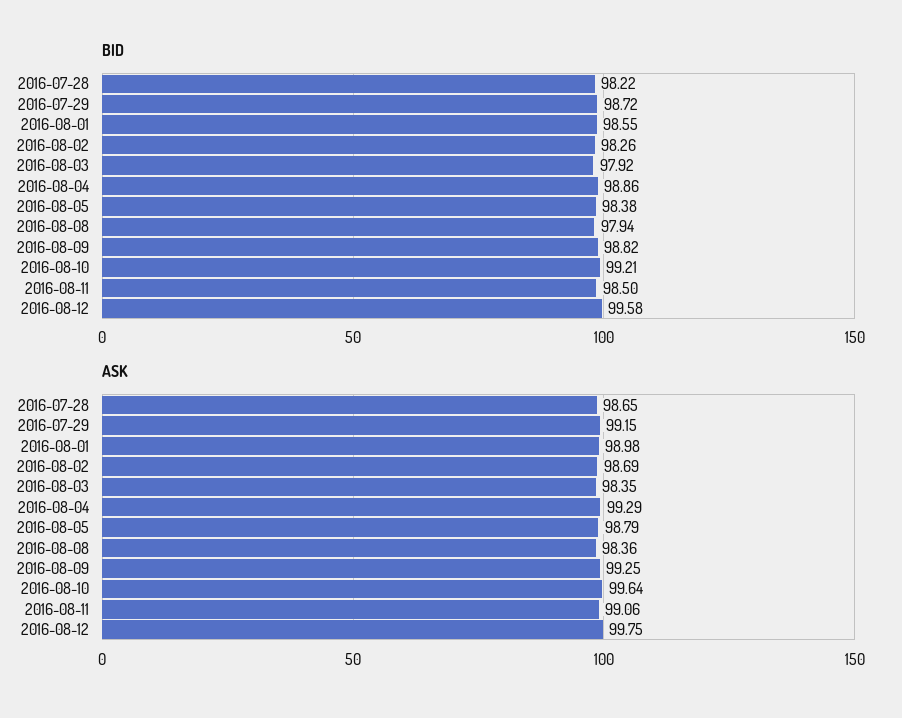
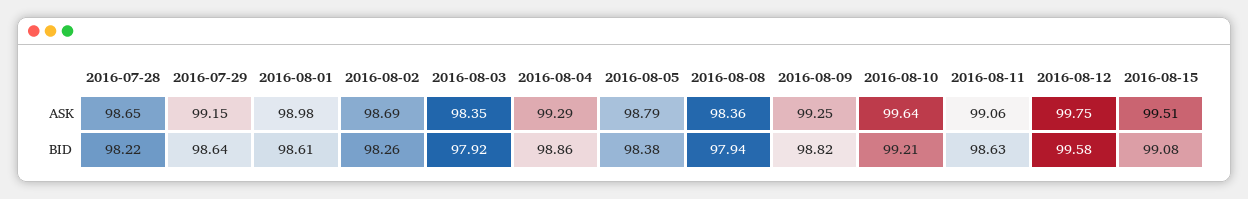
BID, 2016-07-29: 98.72 -> 98.64
BID, 2016-08-01: 98.55 -> 98.61
BID, 2016-08-11: 98.5 -> 98.63
ASK, 2016-08-15: none -> 99.51
BID, 2016-08-15: none -> 99.08

